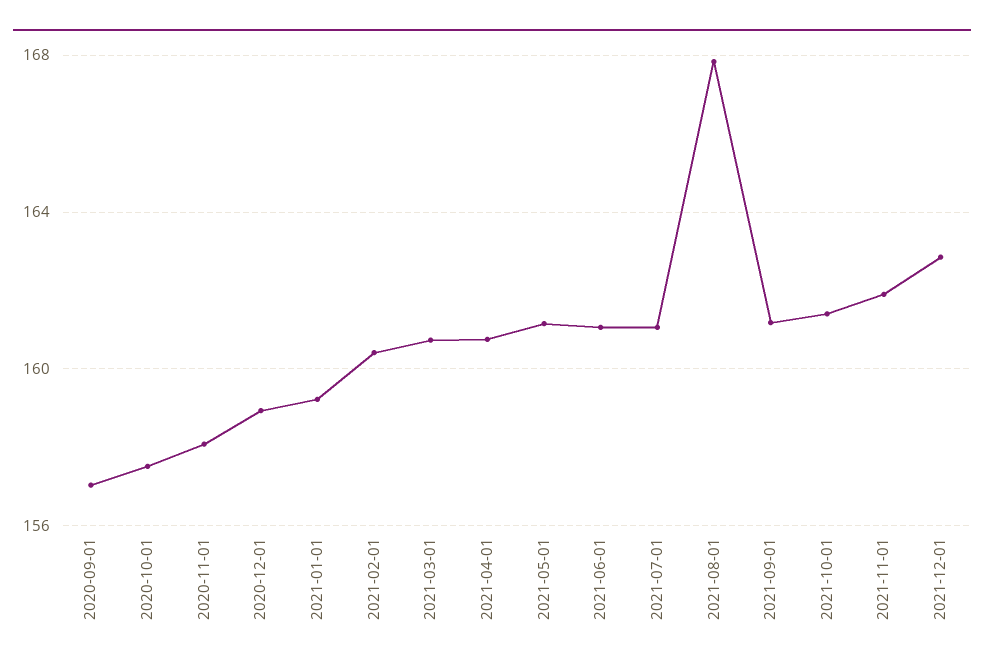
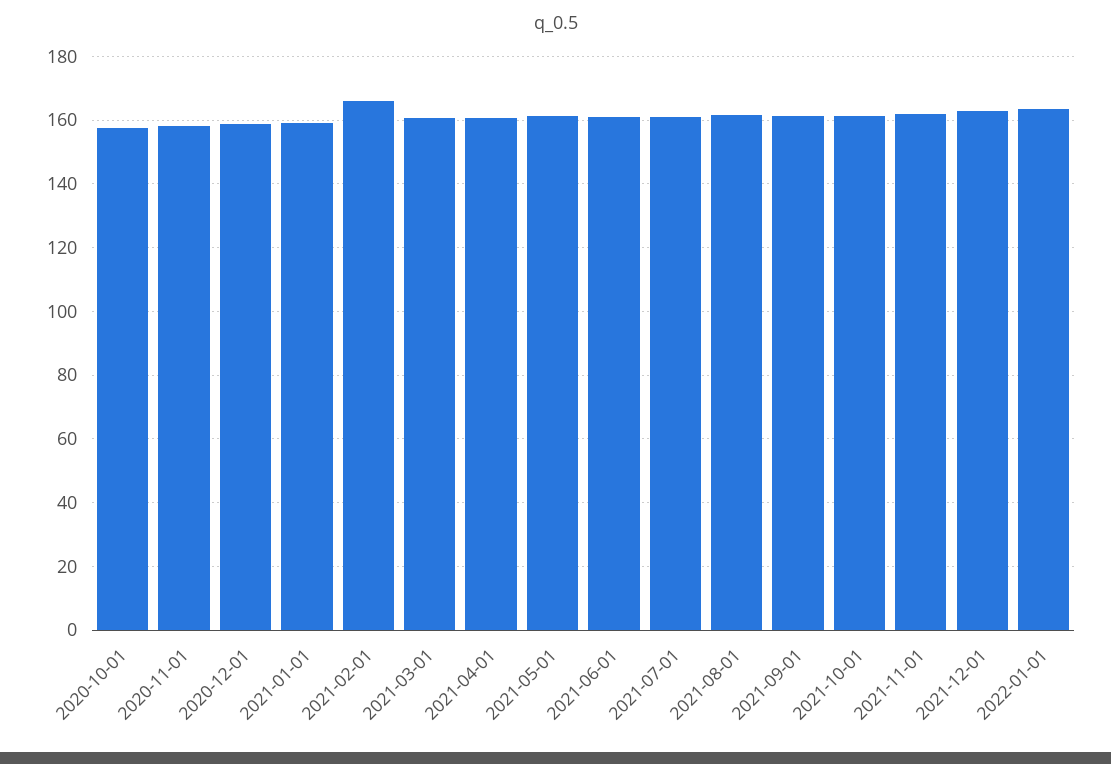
2020-09-01: 157 -> none
2021-02-01: 160.5 -> 166
2021-08-01: 168 -> 162
2022-01-01: none -> 164

